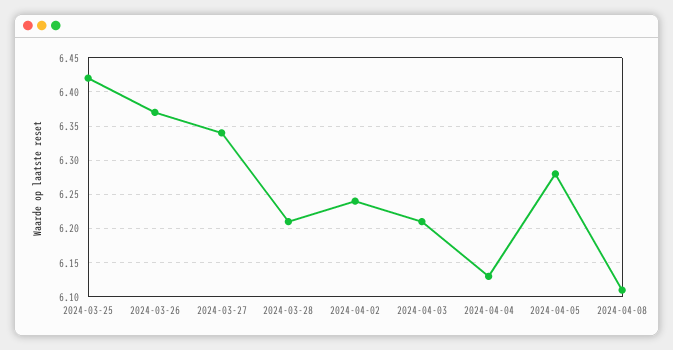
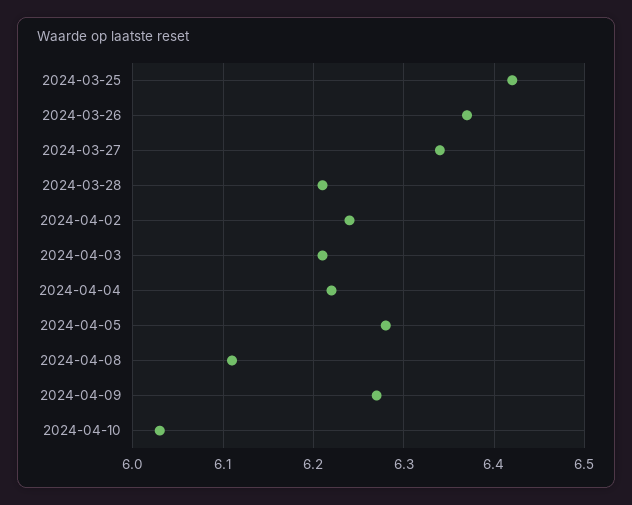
2024-04-04: 6.13 -> 6.22
2024-04-09: none -> 6.27
2024-04-10: none -> 6.03

